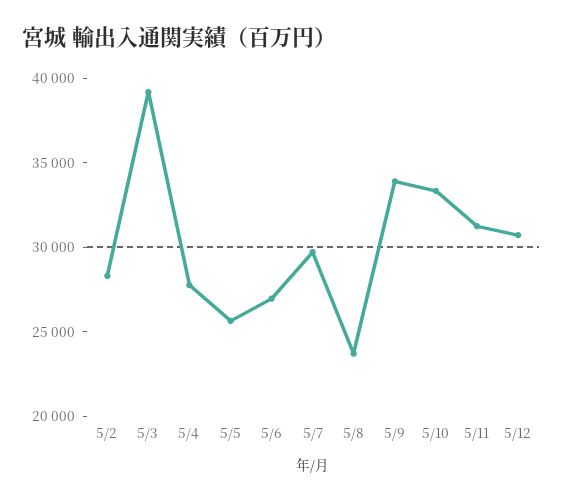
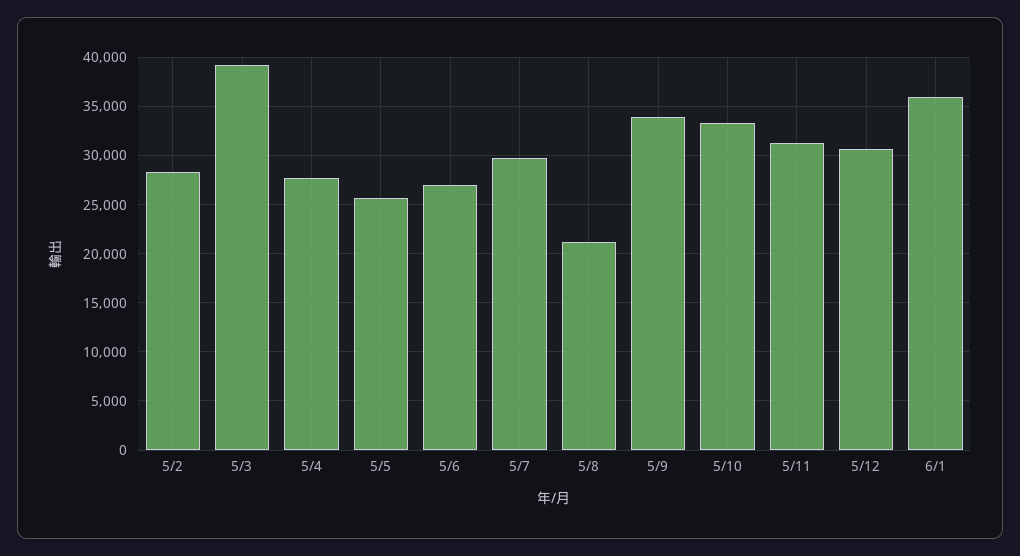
5/8: 24000 -> 21000
6/1: none -> 36000

